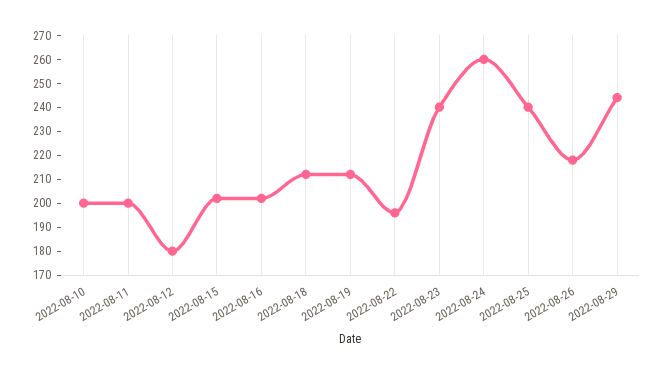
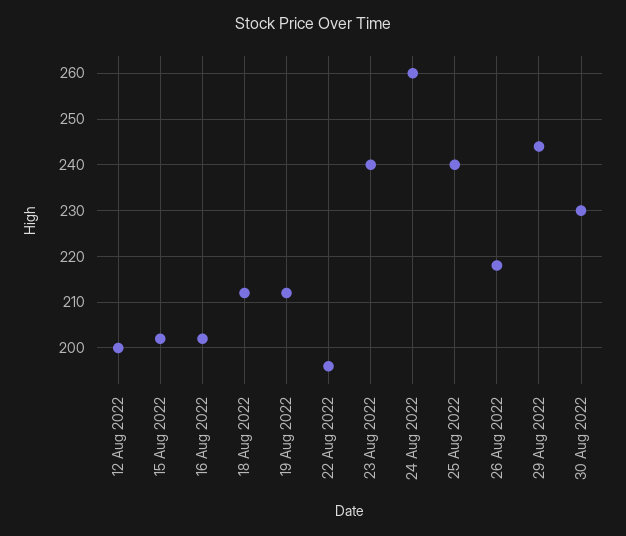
2022-08-10: 200 -> none
2022-08-11: 200 -> none
2022-08-12: 180 -> 200
30 Aug 2022: none -> 230

